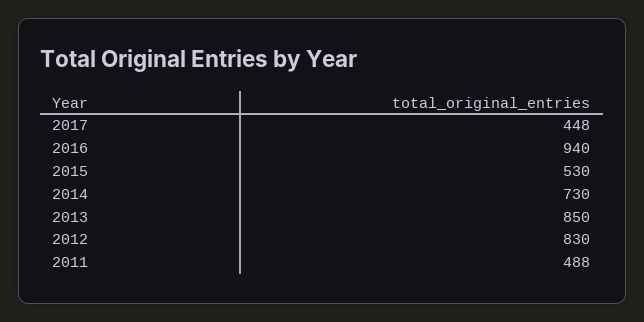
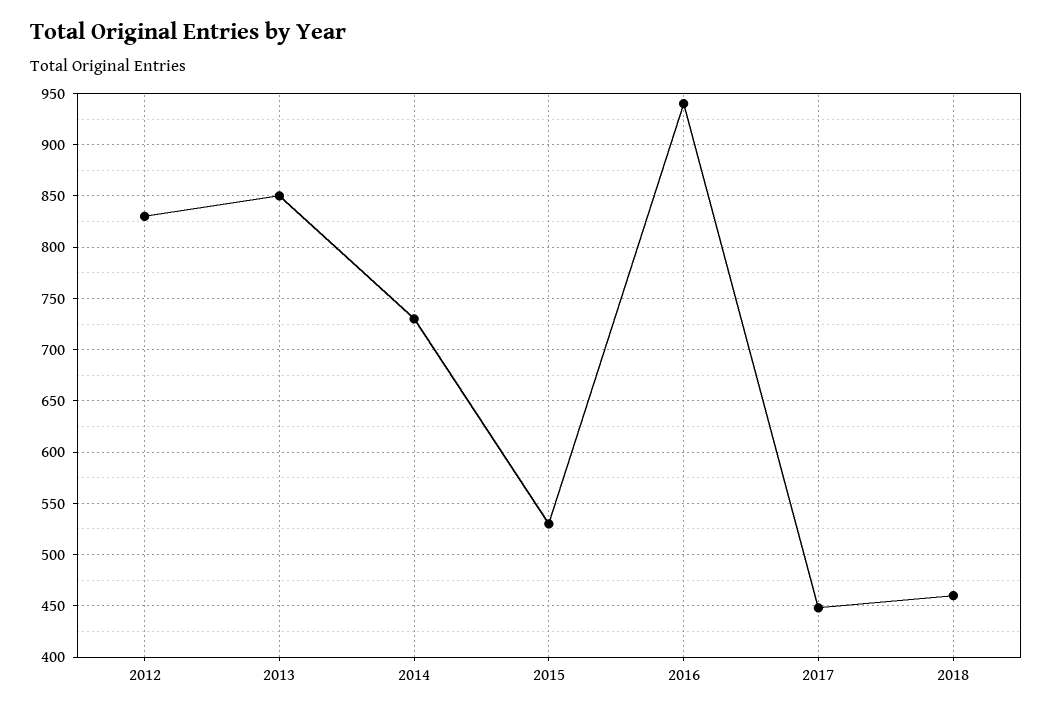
2011: 488 -> none
2018: none -> 460

